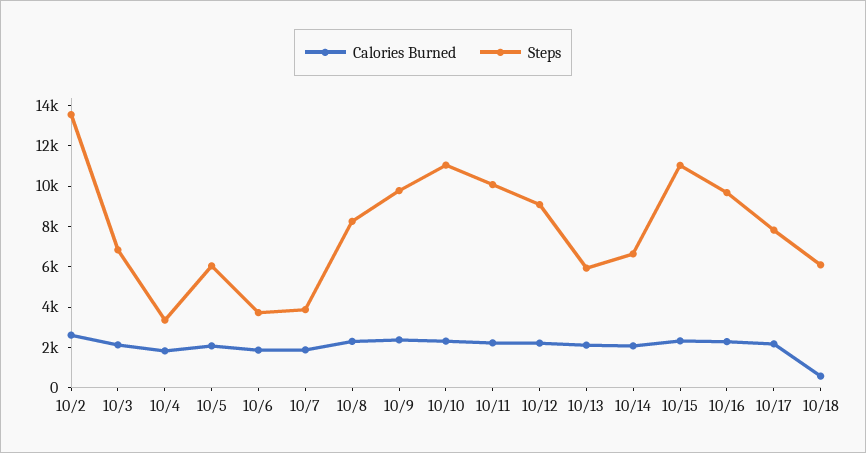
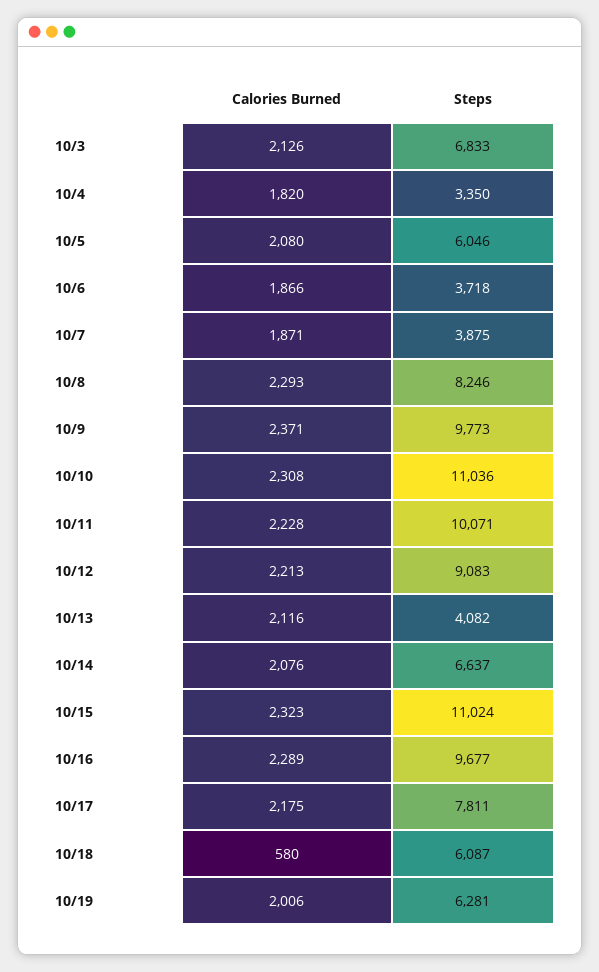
Calories Burned, 10/2: 2500 -> none
Steps, 10/2: 13500 -> none
Steps, 10/13: 6000 -> 4082
Calories Burned, 10/19: none -> 2006
Steps, 10/19: none -> 6281

